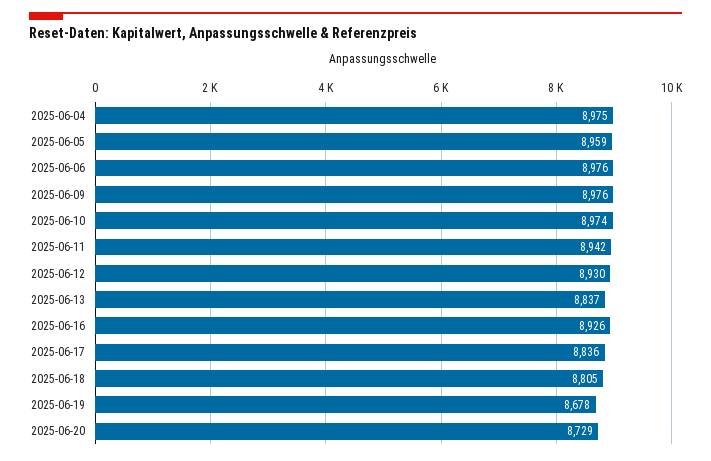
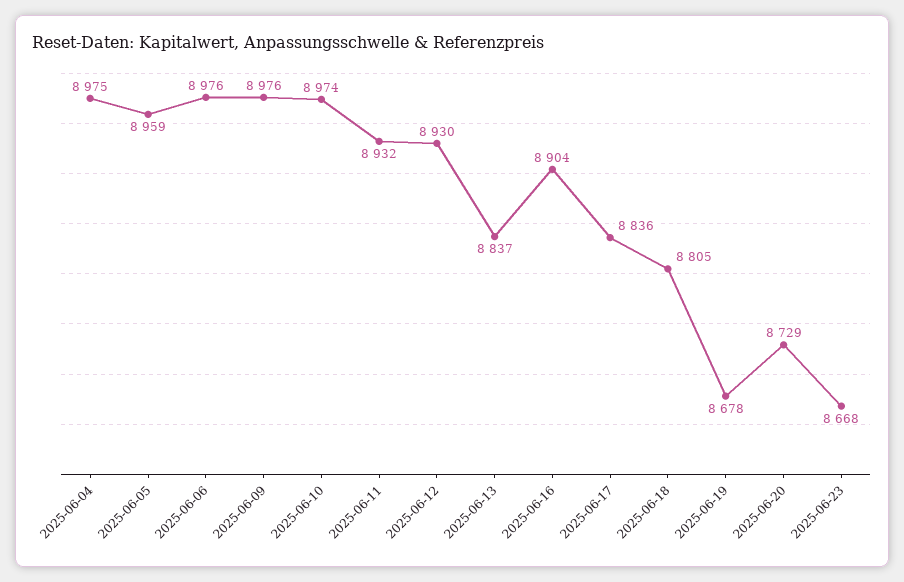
2025-06-11: 8942 -> 8932
2025-06-16: 8926 -> 8904
2025-06-23: none -> 8668

